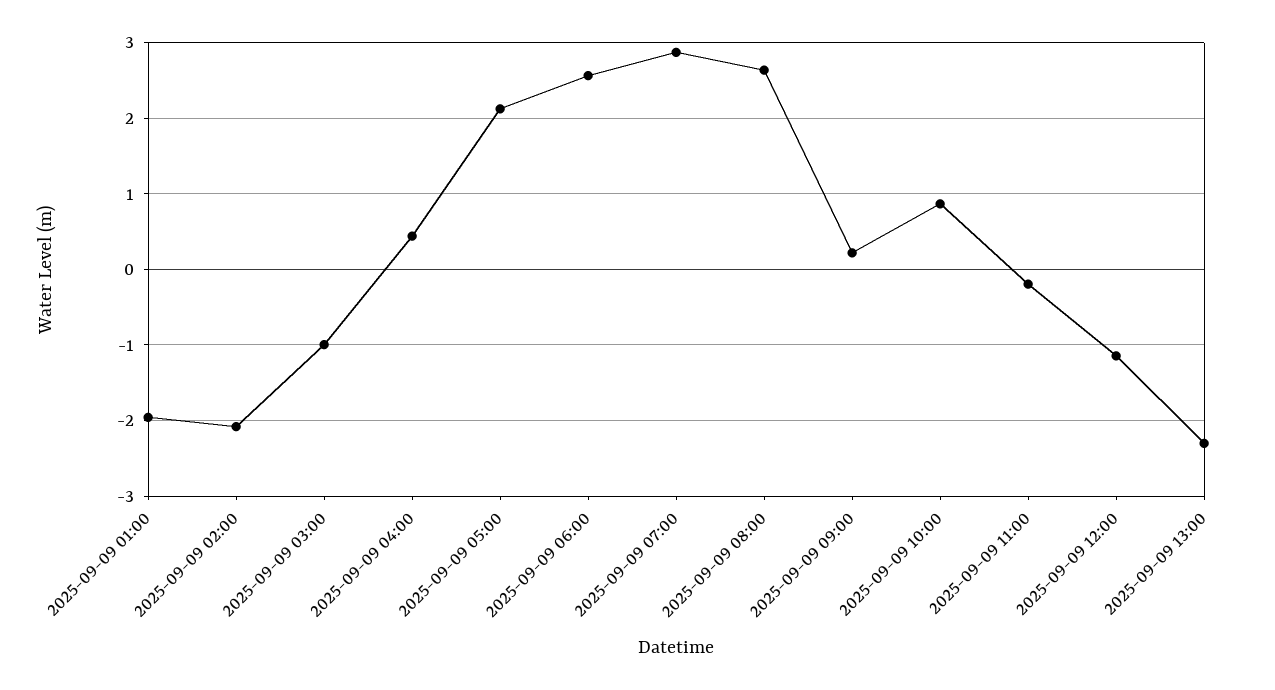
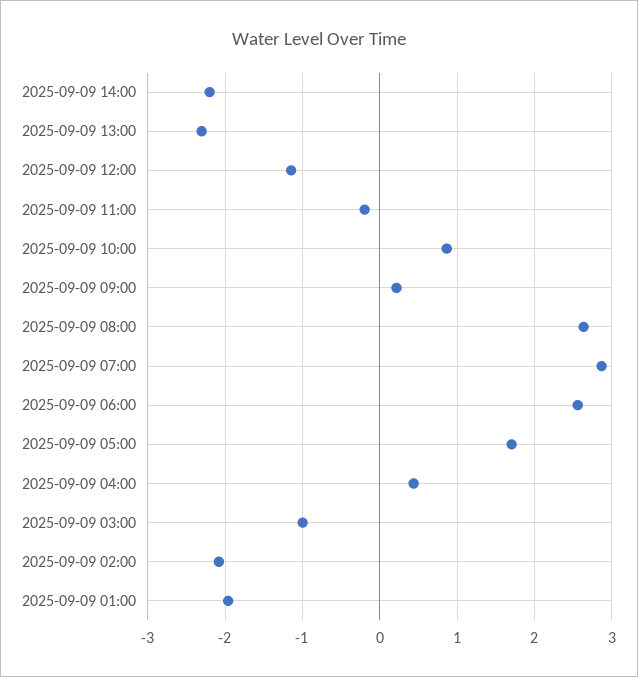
2025-09-09 05:00: 2.1 -> 1.7
2025-09-09 14:00: none -> -2.2

